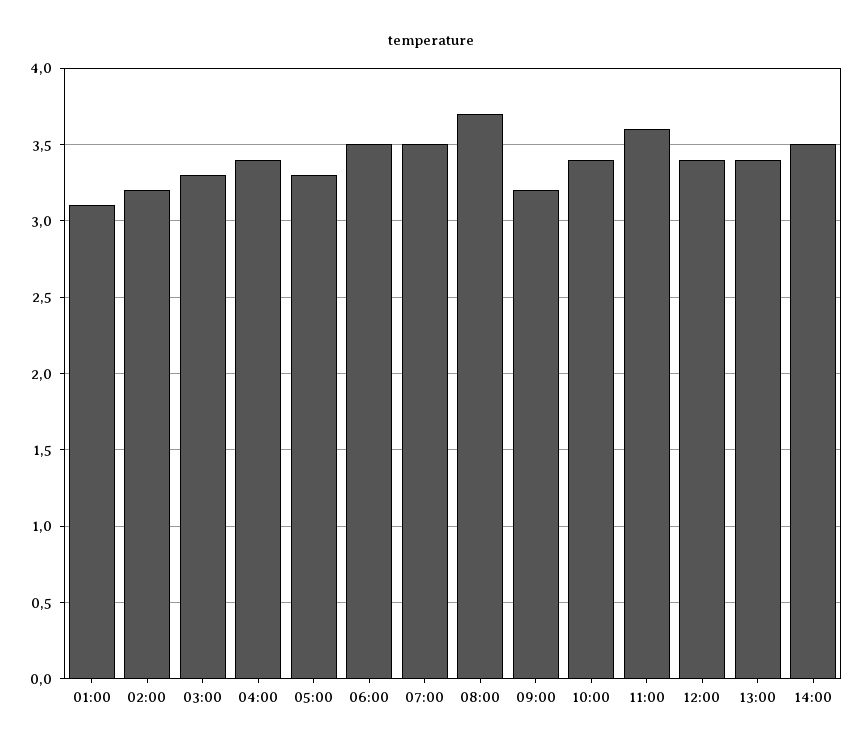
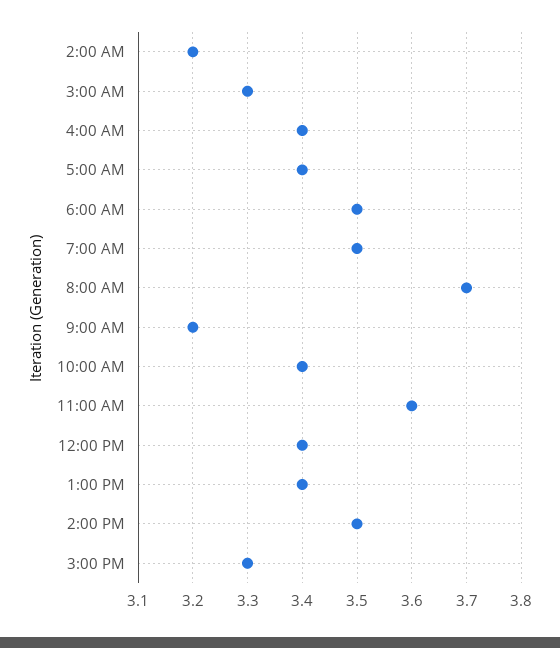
01:00: 3.1 -> none
05:00: 3.3 -> 3.4
3:00 PM: none -> 3.3

